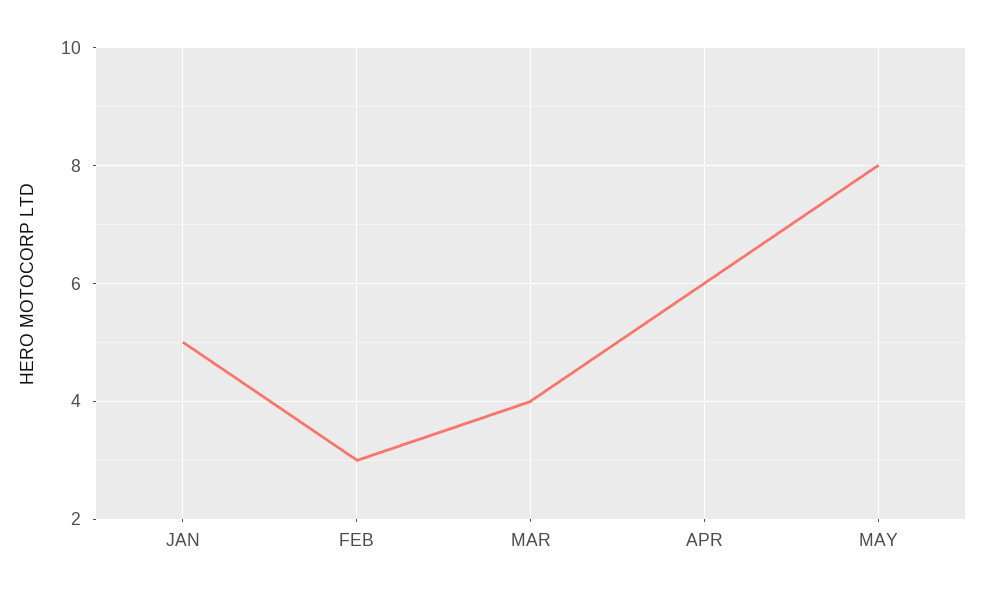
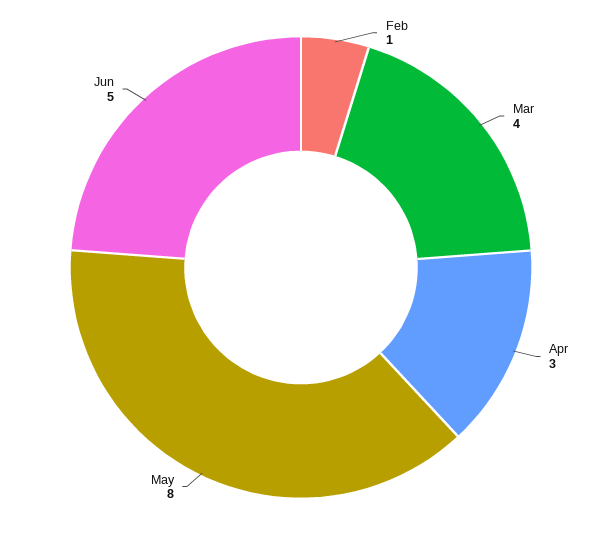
JAN: 5 -> none
FEB: 3 -> 1
APR: 6 -> 3
Jun: none -> 5

